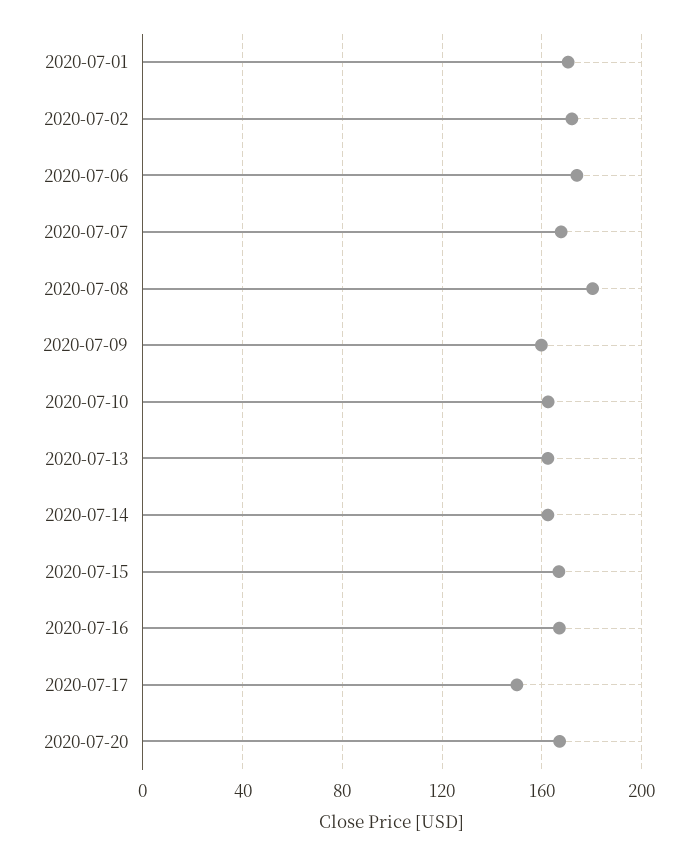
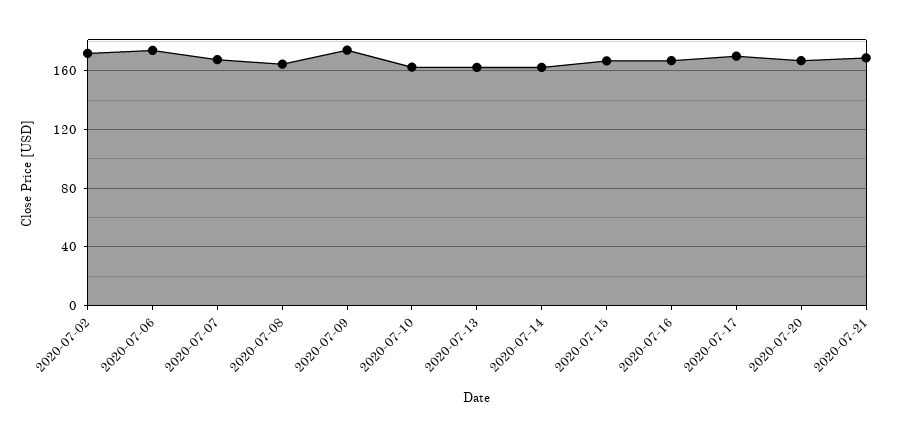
2020-07-01: 170 -> none
2020-07-08: 180 -> 165
2020-07-09: 160 -> 175
2020-07-17: 150 -> 170
2020-07-21: none -> 170

